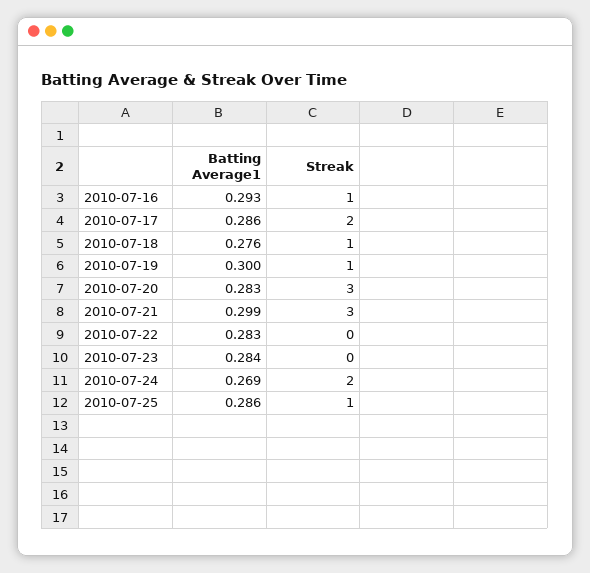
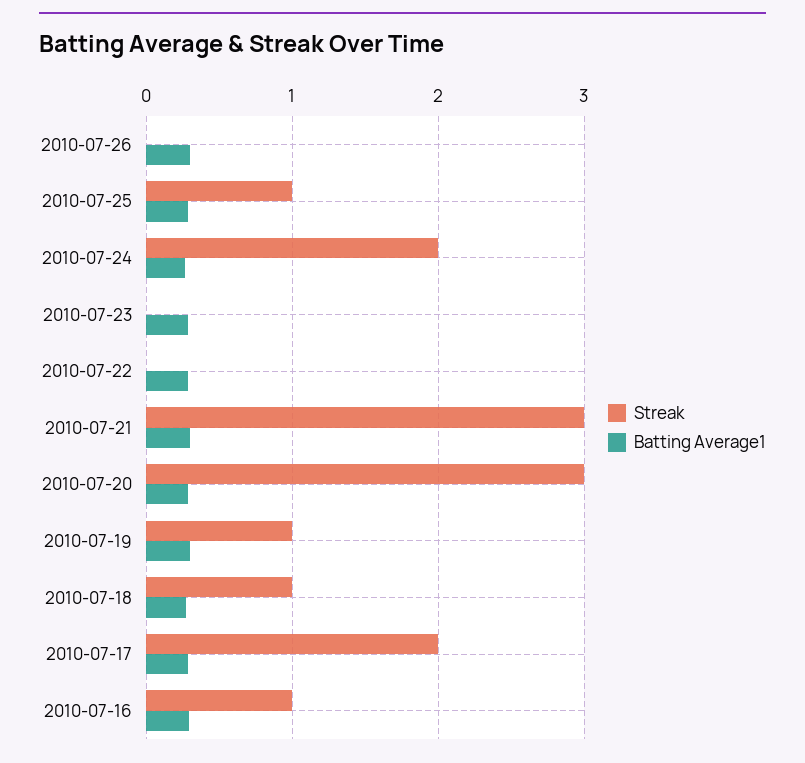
Streak, 2010-07-26: none -> 0
Batting Average1, 2010-07-26: none -> 0.3

